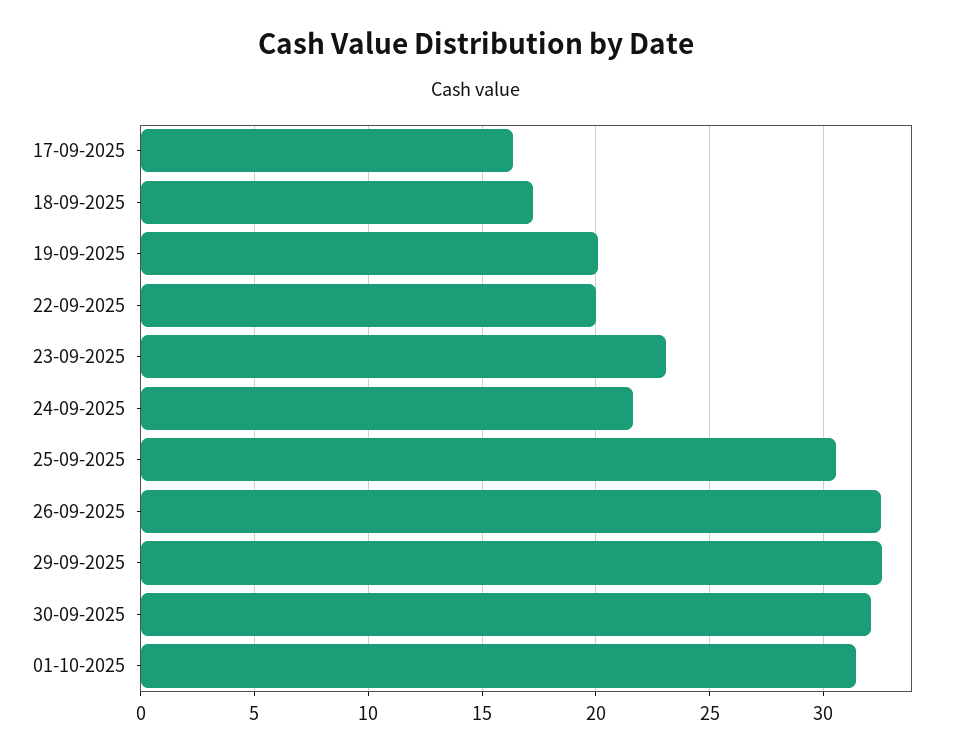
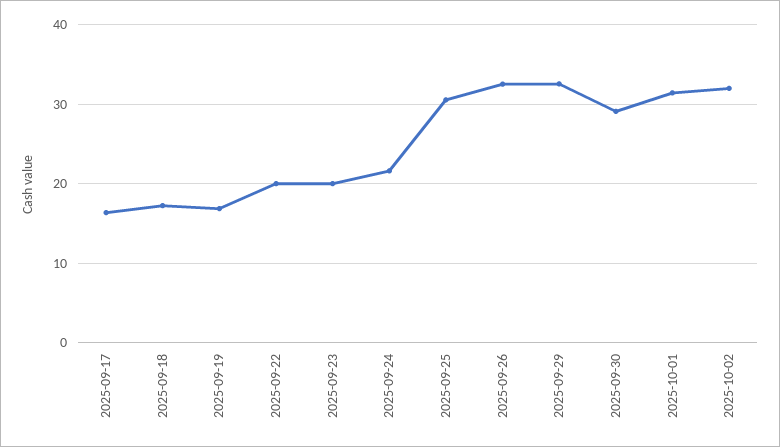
19-09-2025: 20 -> 17
23-09-2025: 23 -> 20
30-09-2025: 32 -> 29
2025-10-02: none -> 32

